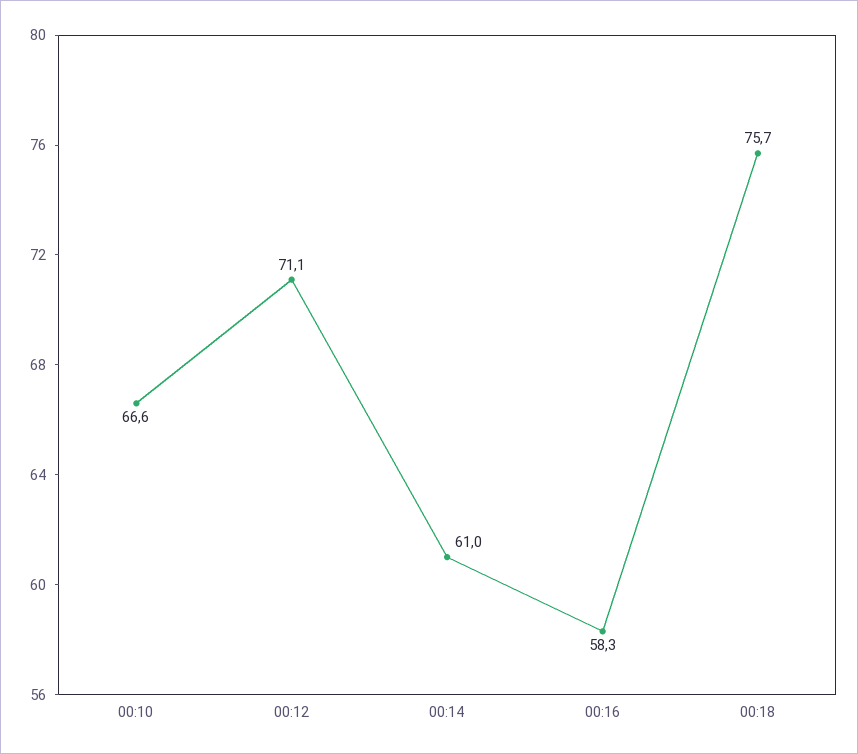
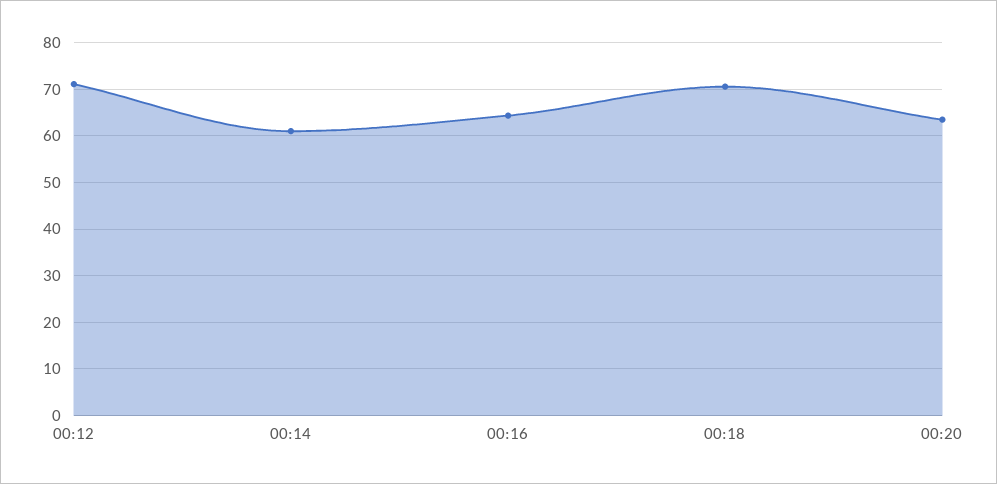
00:10: 66.6 -> none
00:16: 58.3 -> 64
00:18: 75.7 -> 70
00:20: none -> 64

